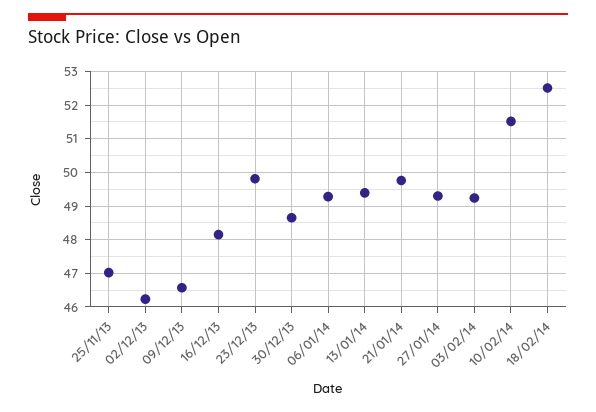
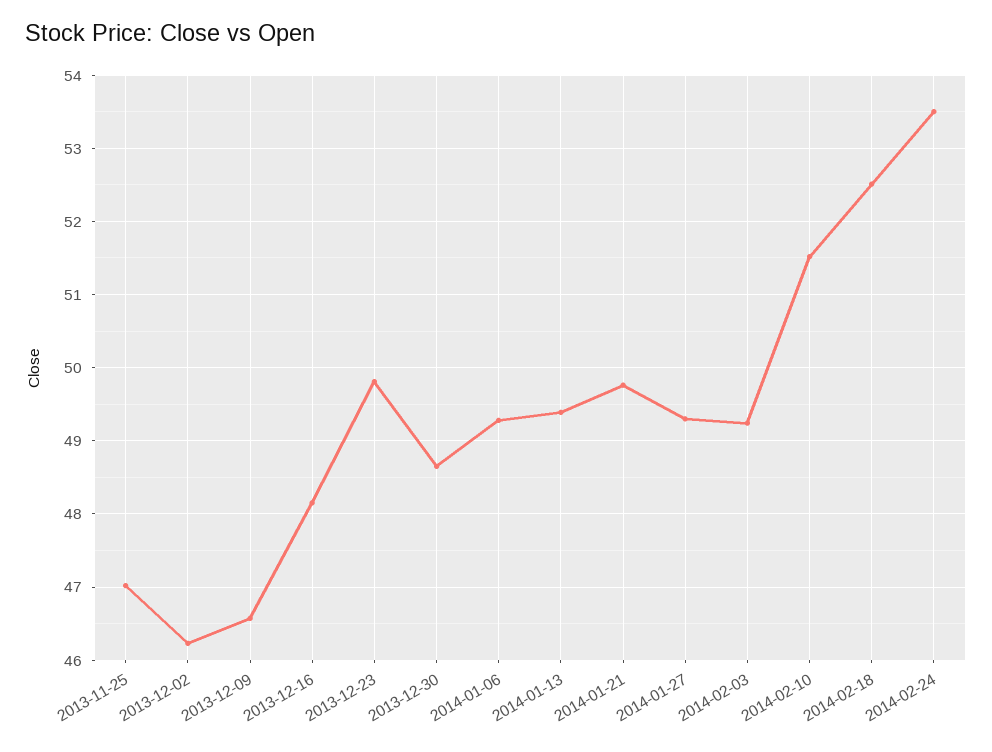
2014-02-24: none -> 53.5

